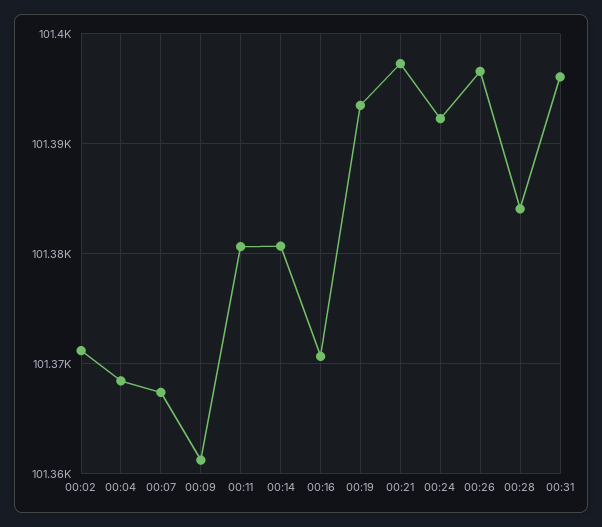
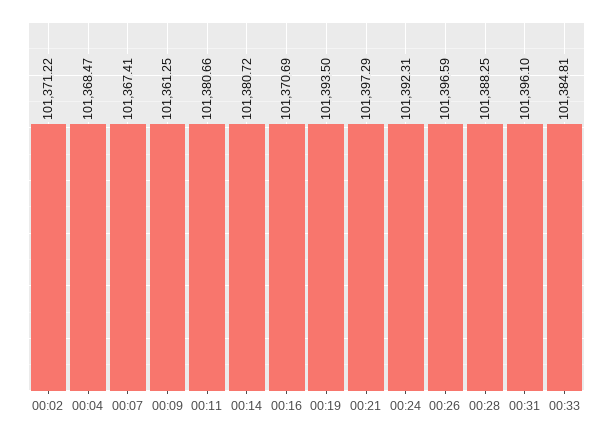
00:28: 101384 -> 101388.25
00:33: none -> 101384.81

